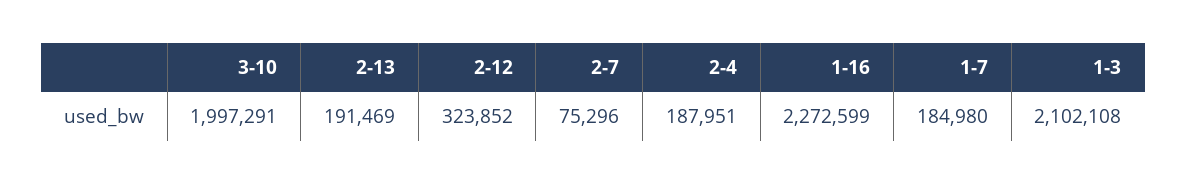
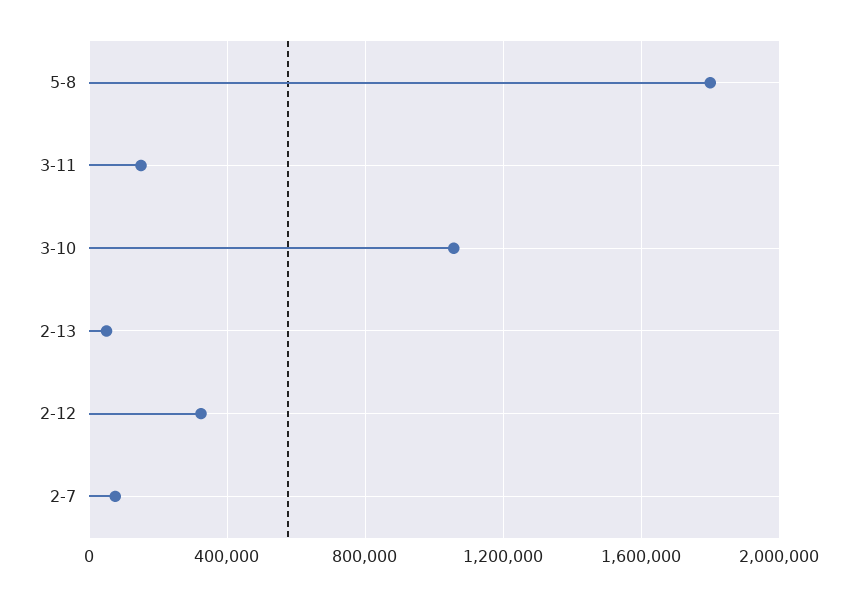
3-10: 1997291 -> 1050000
2-13: 191469 -> 50000
2-4: 187951 -> none
1-16: 2272599 -> none
1-7: 184980 -> none
1-3: 2102108 -> none
5-8: none -> 1800000
3-11: none -> 150000

